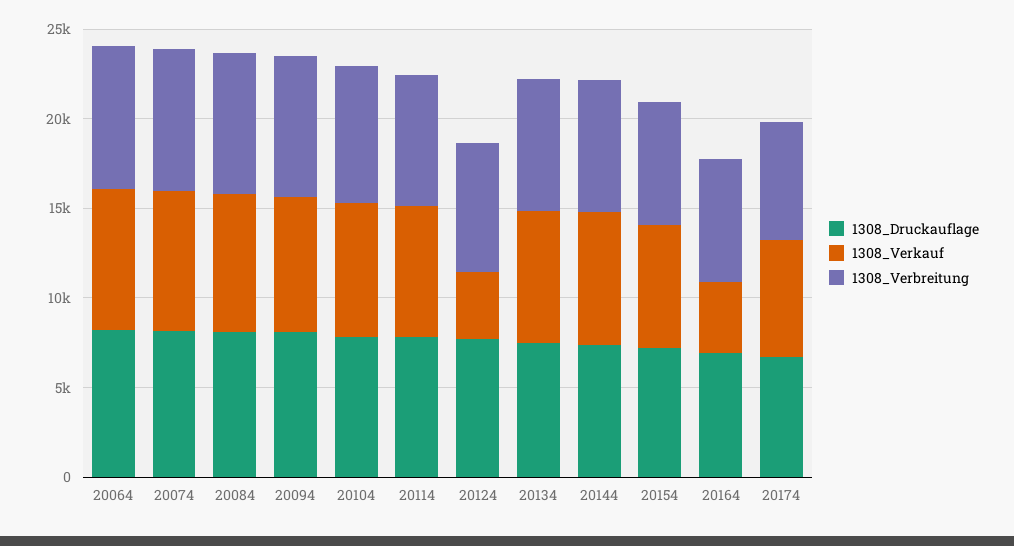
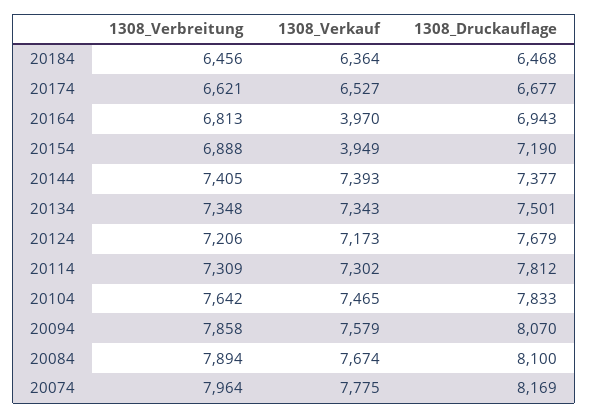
1308_Druckauflage, 20064: 8000 -> none
1308_Verkauf, 20064: 8000 -> none
1308_Verbreitung, 20064: 8000 -> none
1308_Verkauf, 20124: 4000 -> 7173
1308_Verkauf, 20154: 7000 -> 3949
1308_Verbreitung, 20184: none -> 6456
1308_Verkauf, 20184: none -> 6364
1308_Druckauflage, 20184: none -> 6468

